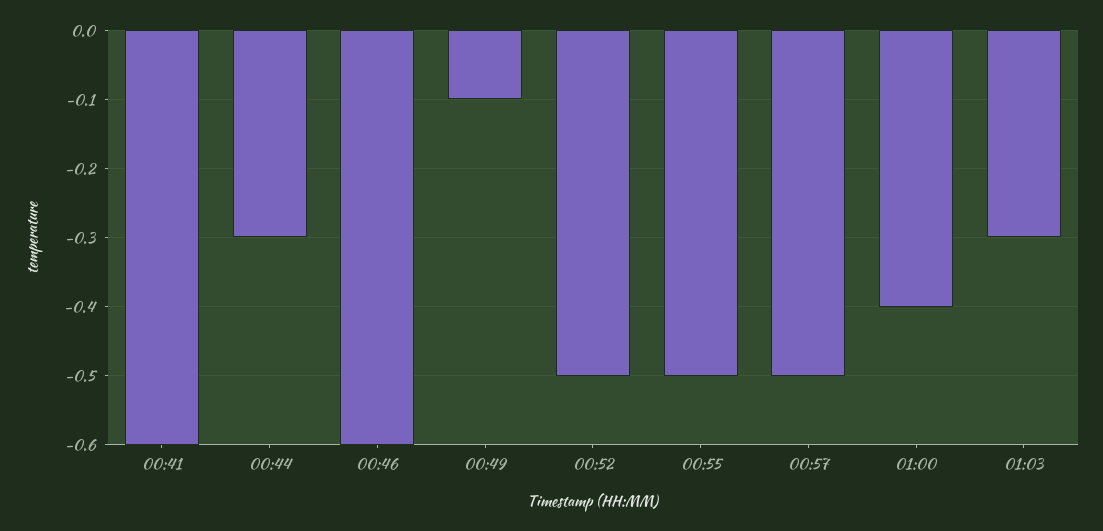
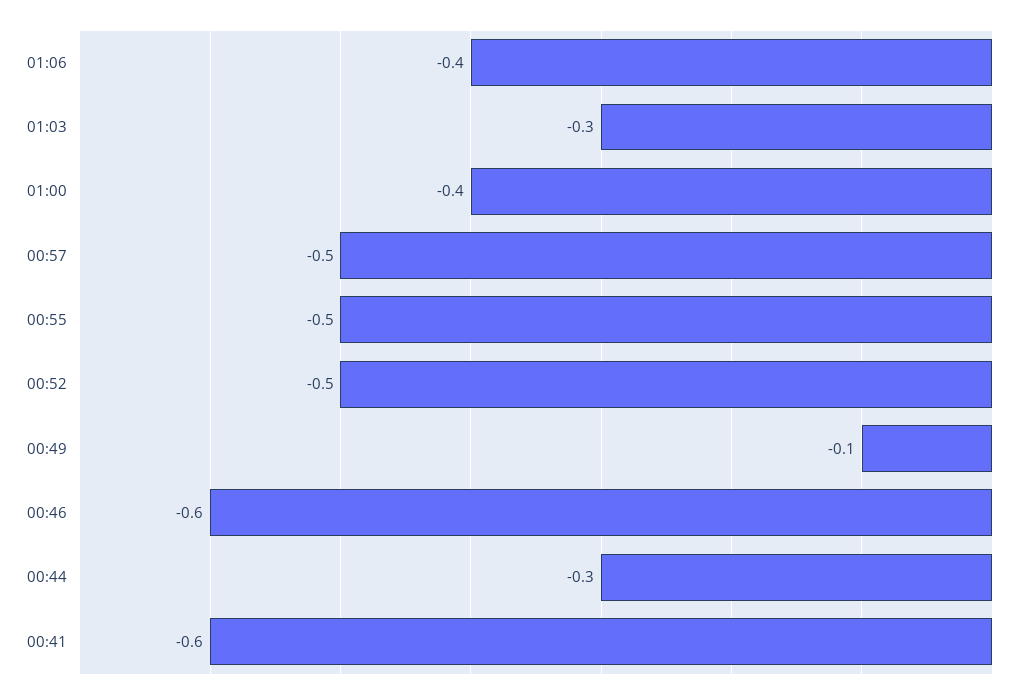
01:06: none -> -0.4

